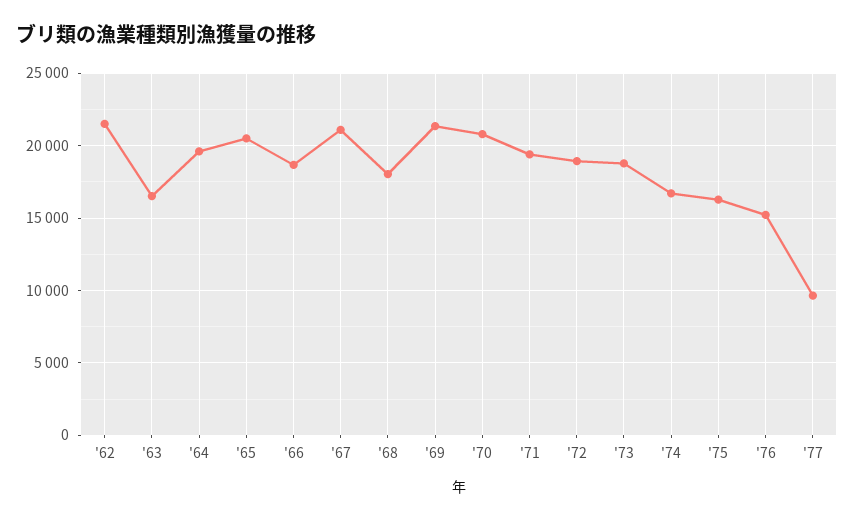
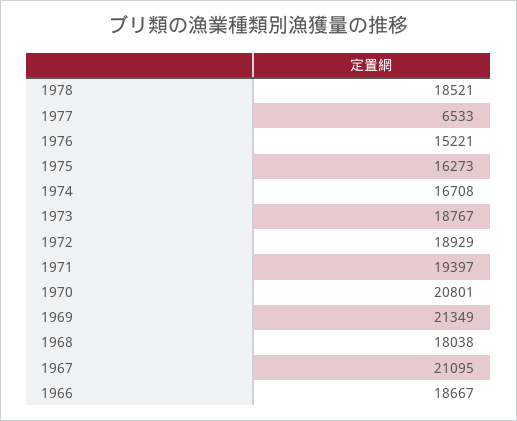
'62: 21500 -> none
'63: 16500 -> none
'64: 19500 -> none
'65: 20500 -> none
'77: 9500 -> 6533
1978: none -> 18521

